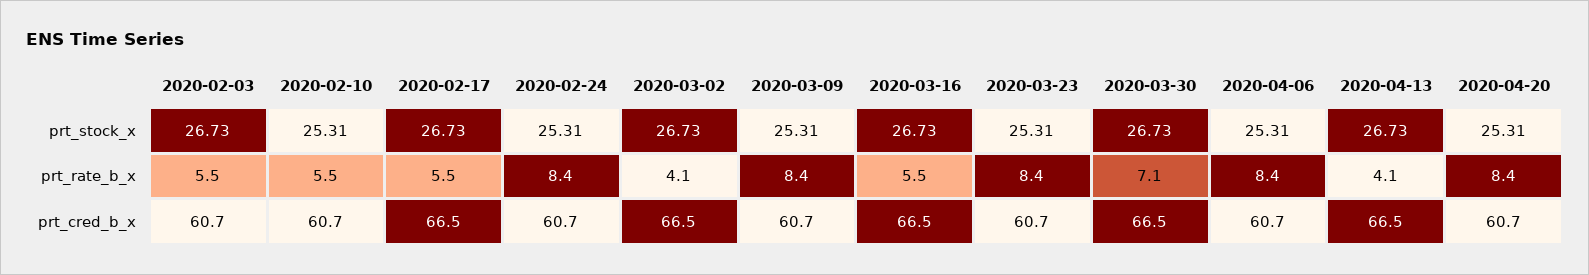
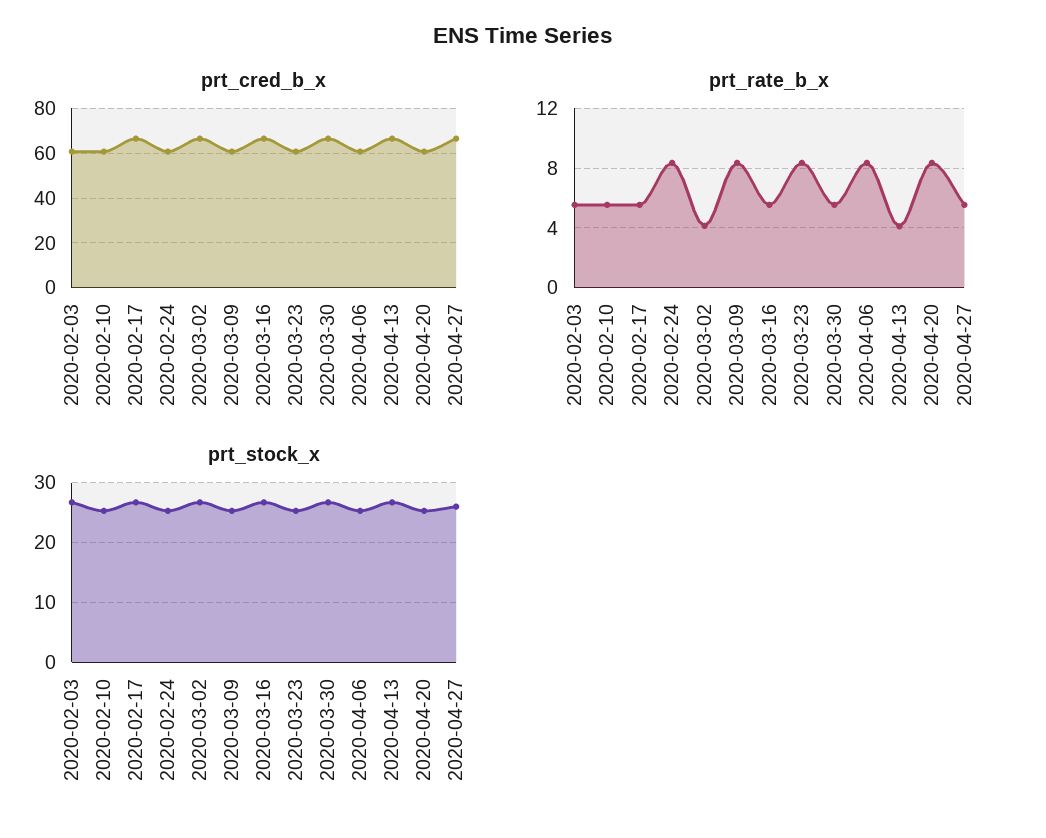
prt_rate_b_x, 2020-03-30: 7.1 -> 5.5
prt_cred_b_x, 2020-04-27: none -> 65
prt_rate_b_x, 2020-04-27: none -> 5.5
prt_stock_x, 2020-04-27: none -> 26

